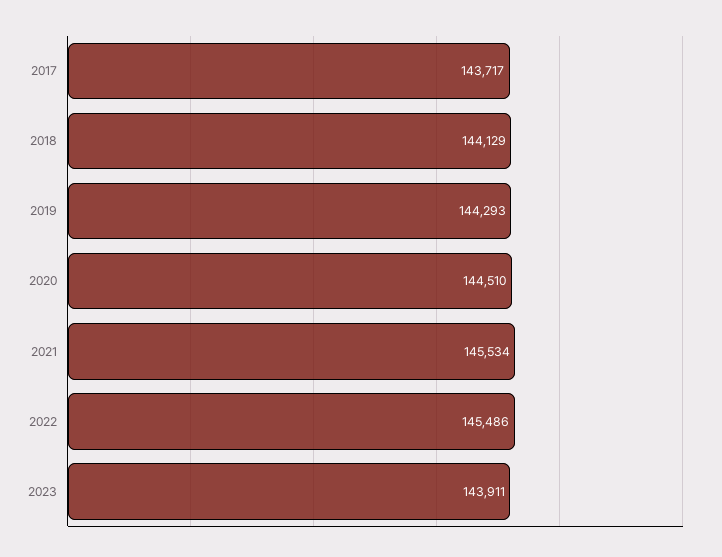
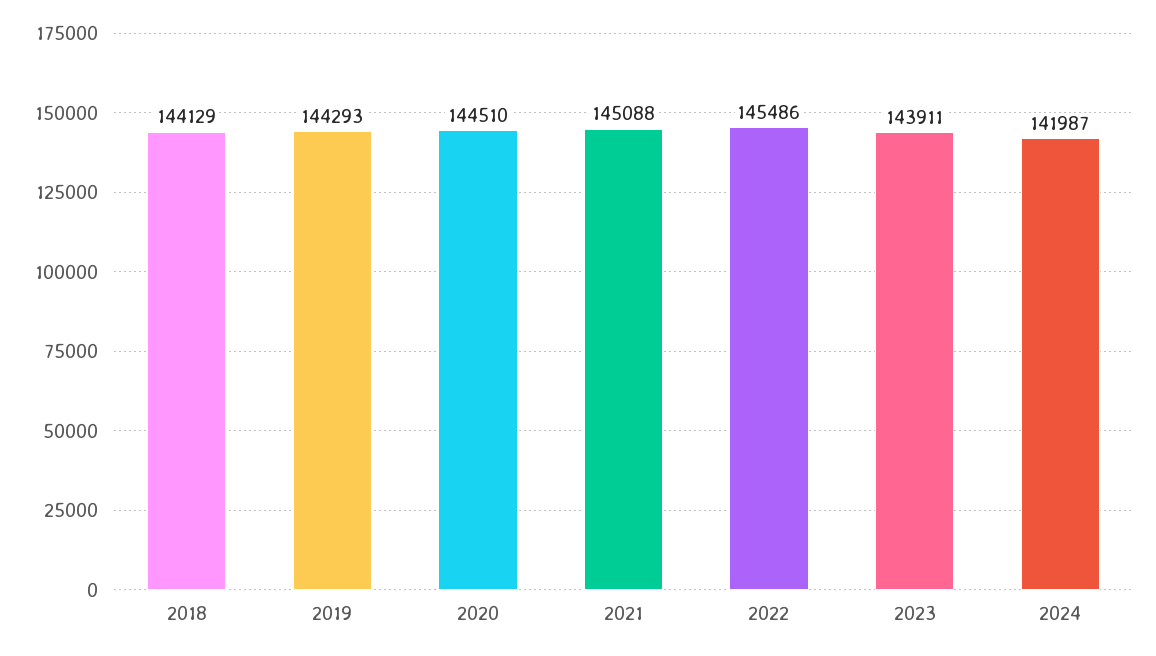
2017: 143717 -> none
2021: 145534 -> 145088
2024: none -> 141987

